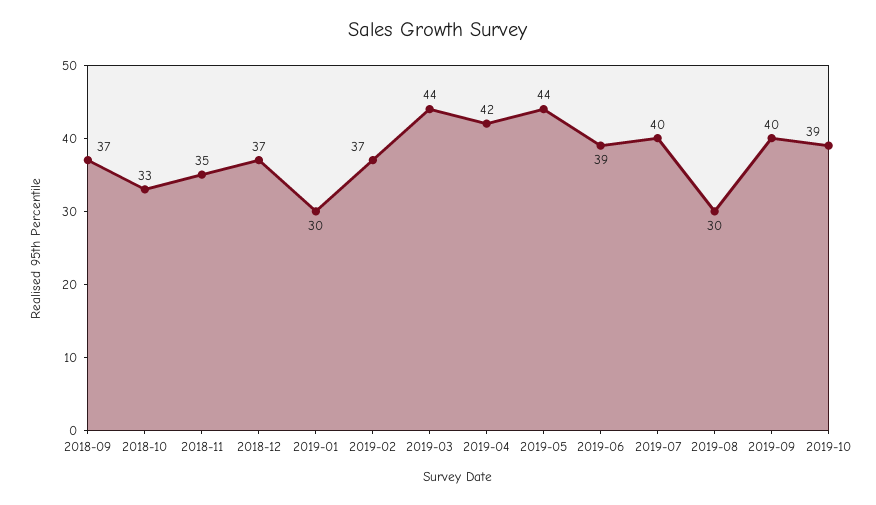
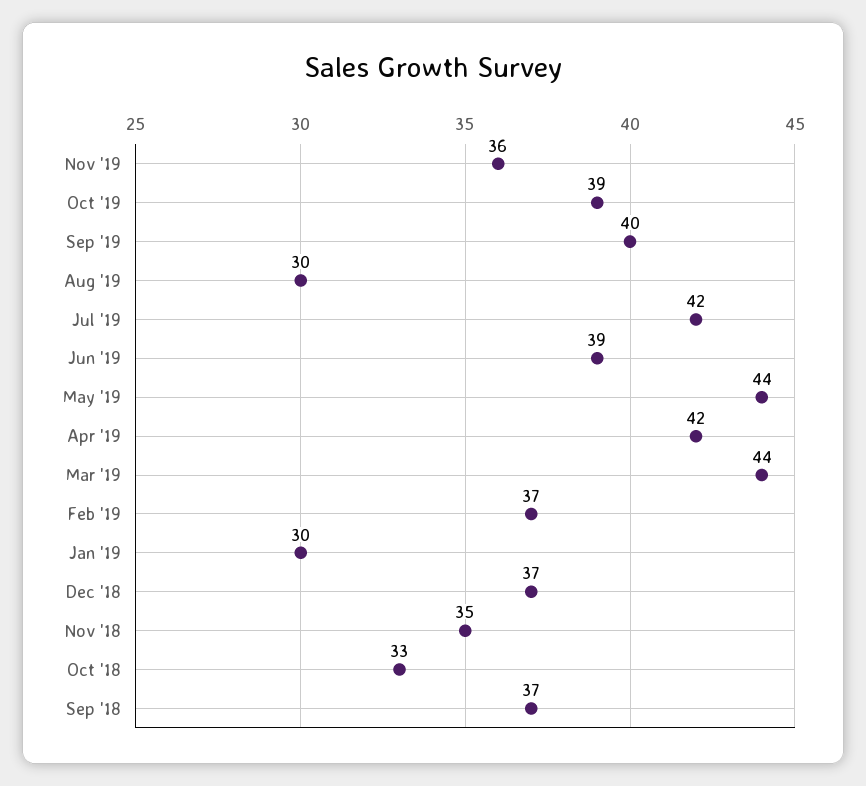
2019-07: 40 -> 42
Nov '19: none -> 36

